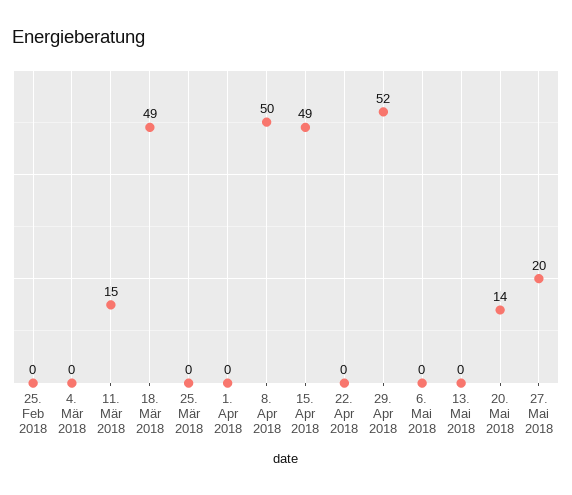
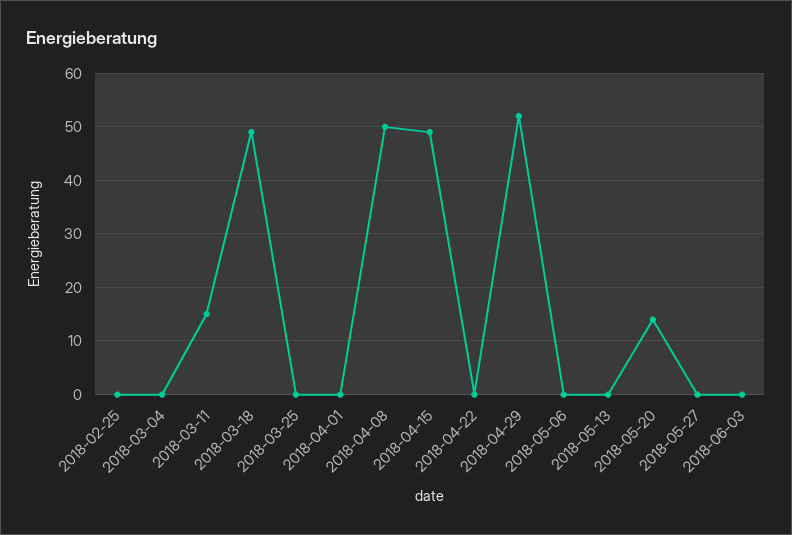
27. Mai 2018: 20 -> 0
2018-06-03: none -> 0

